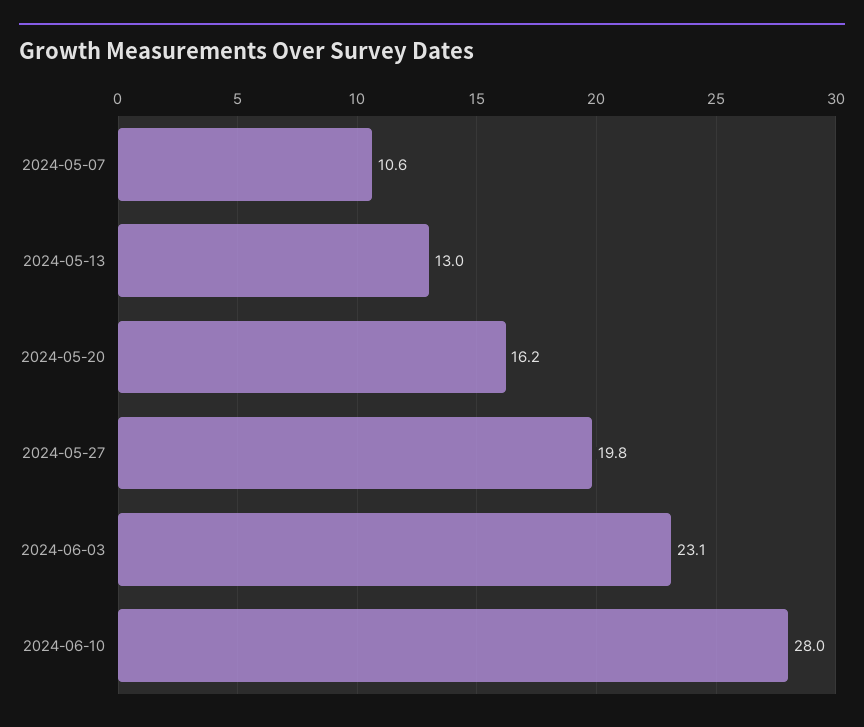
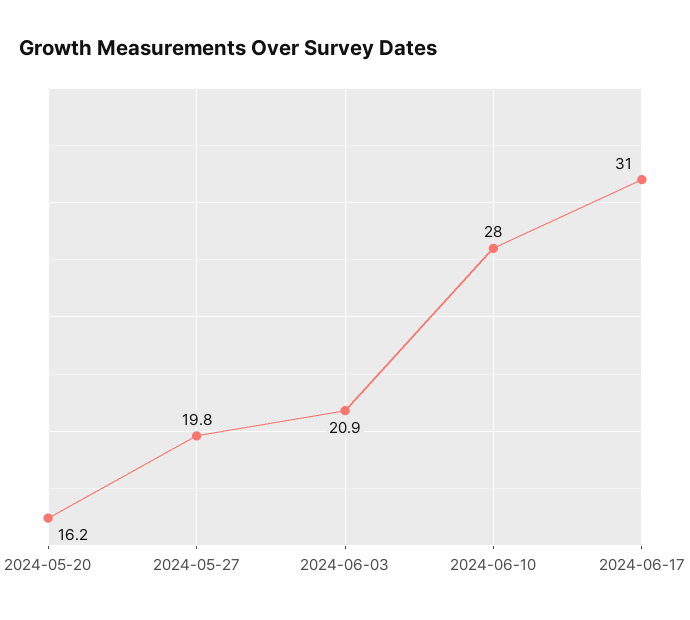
2024-05-07: 10.6 -> none
2024-05-13: 13 -> none
2024-06-03: 23.1 -> 20.9
2024-06-17: none -> 31

